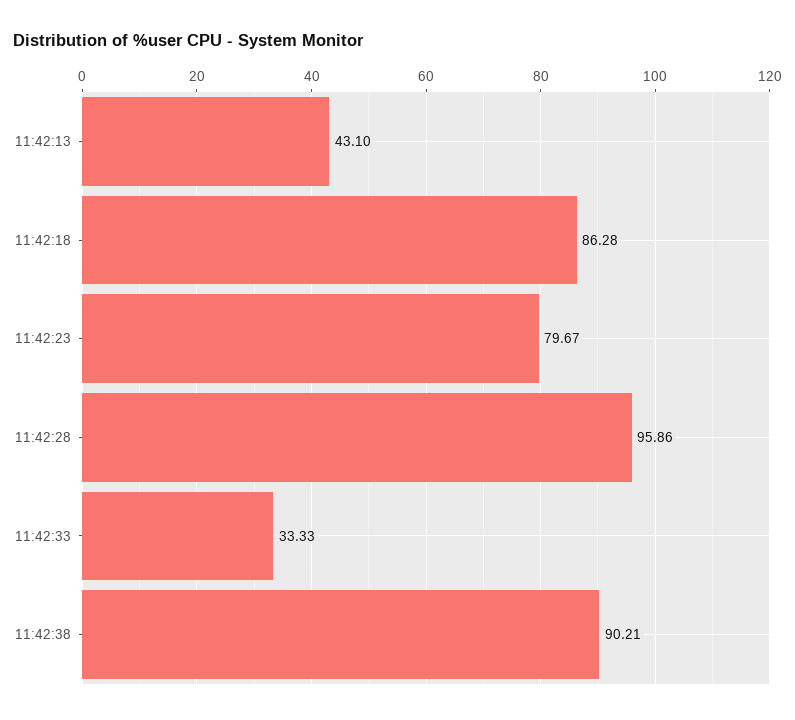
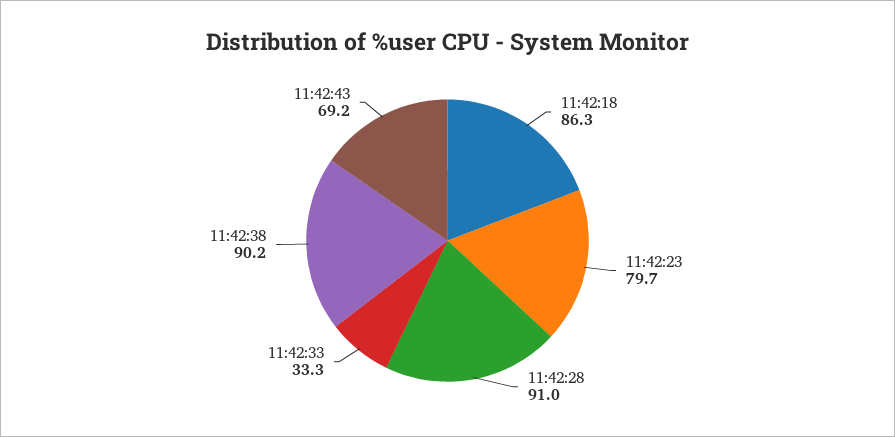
11:42:13: 43.1 -> none
11:42:28: 95.86 -> 91
11:42:43: none -> 69.2

